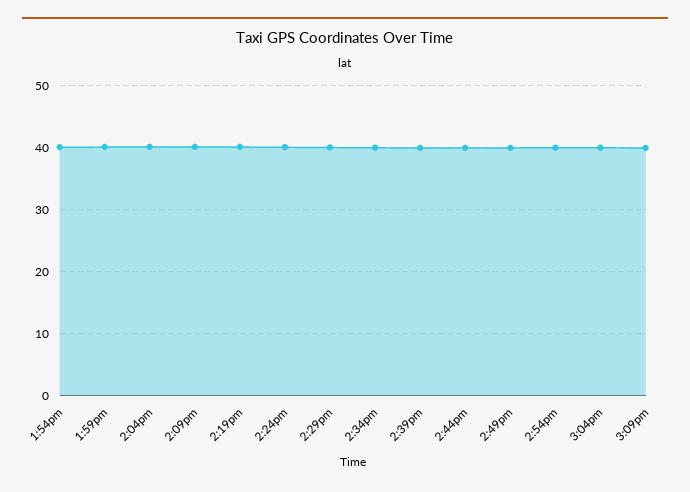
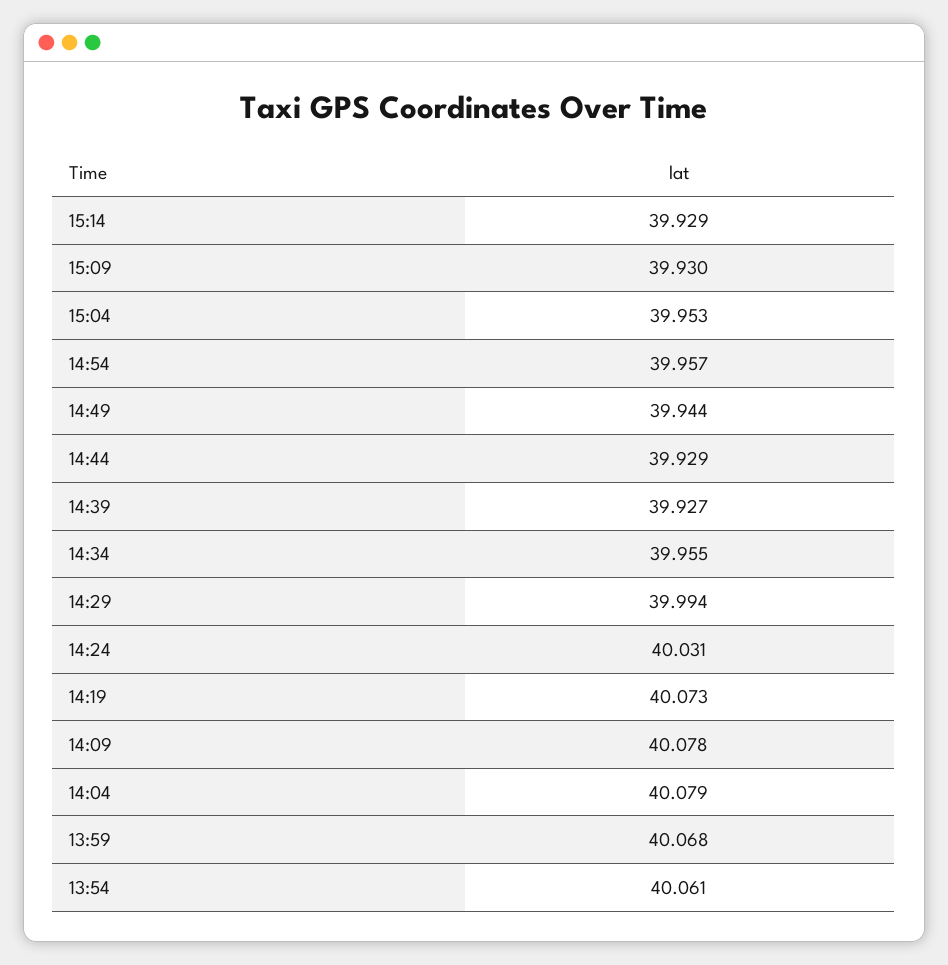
15:14: none -> 39.929

